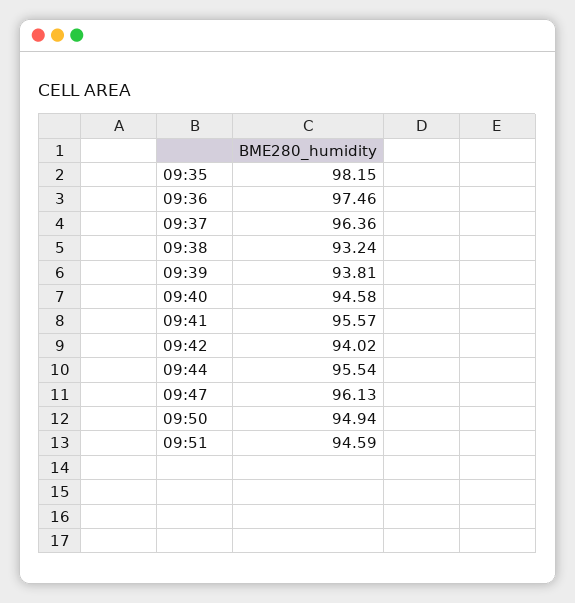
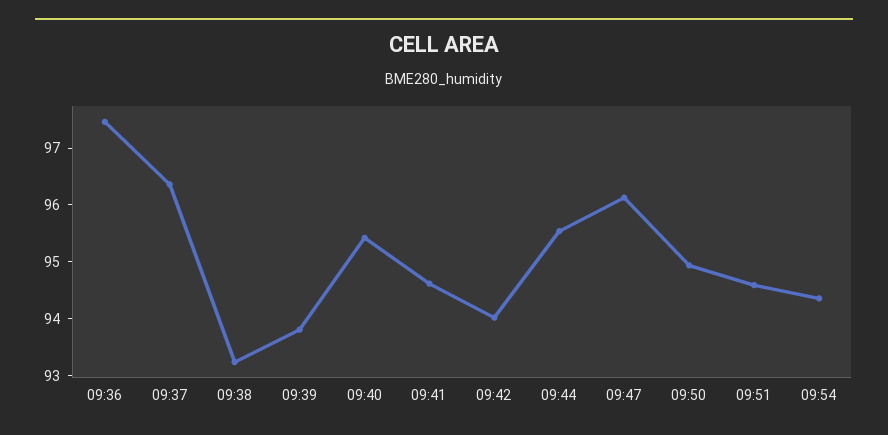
09:35: 98.15 -> none
09:40: 94.58 -> 95.4
09:41: 95.57 -> 94.6
09:54: none -> 94.4

